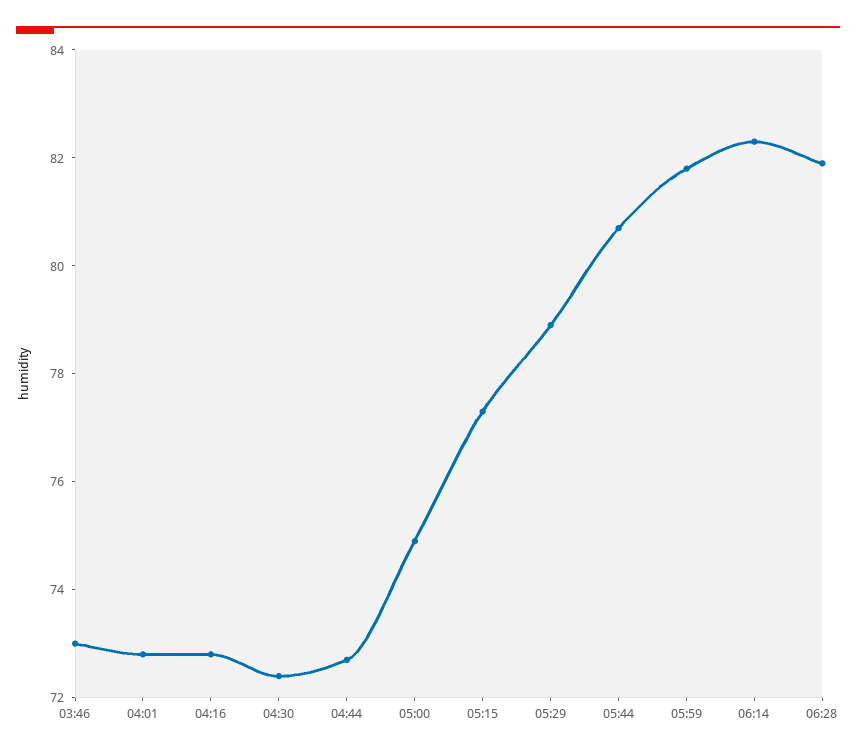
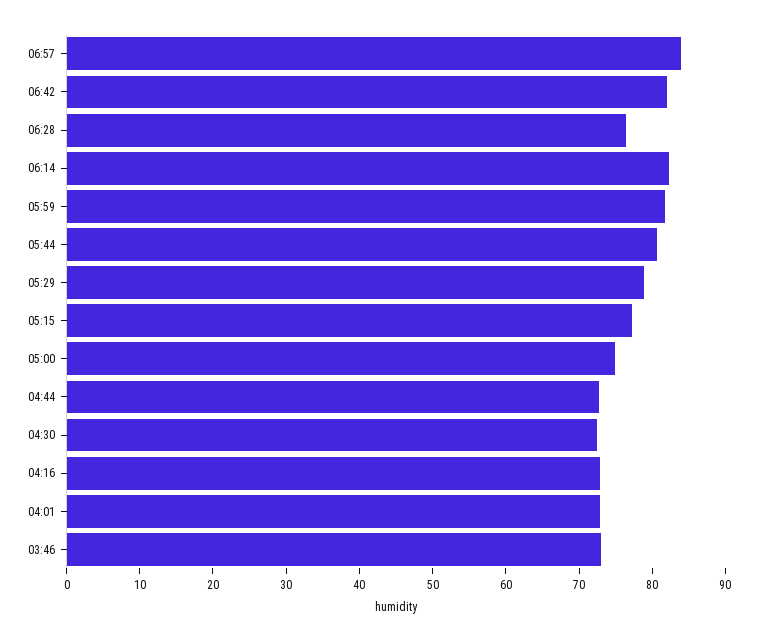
06:28: 82 -> 76
06:57: none -> 84
06:42: none -> 82

